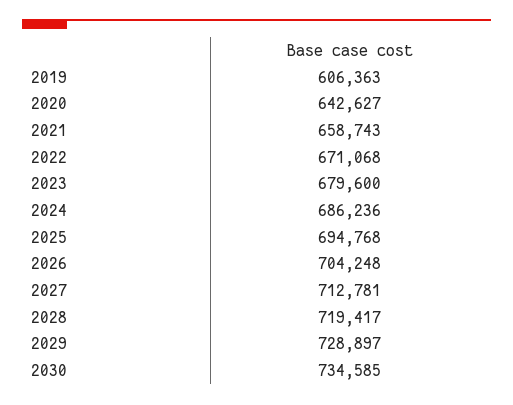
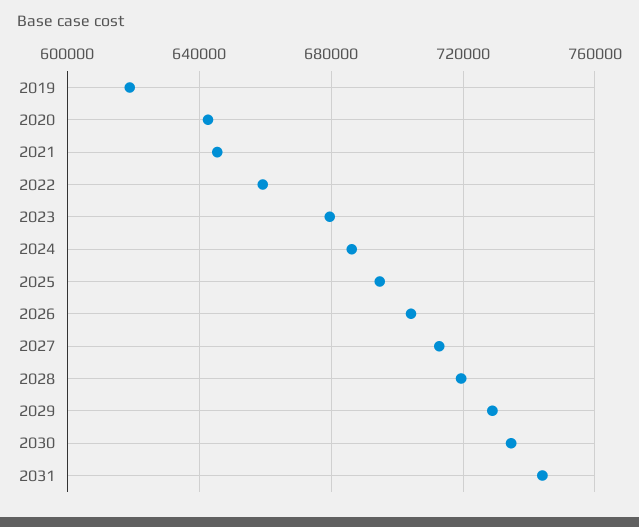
2019: 606363 -> 620000
2021: 658743 -> 645000
2022: 671068 -> 660000
2031: none -> 745000

